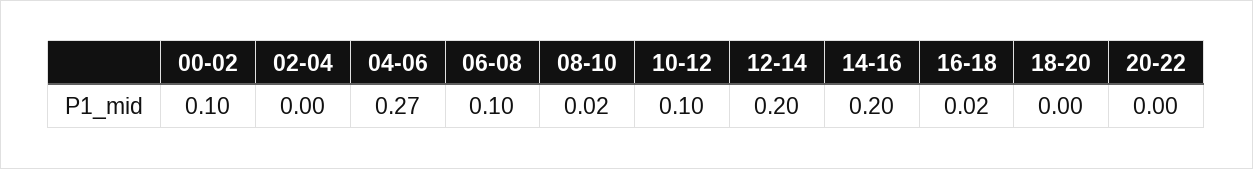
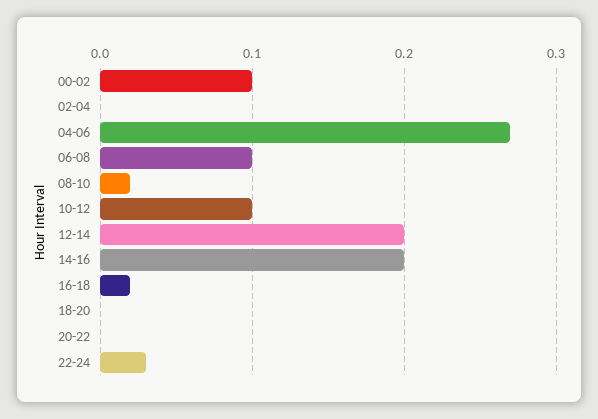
22-24: none -> 0.03

